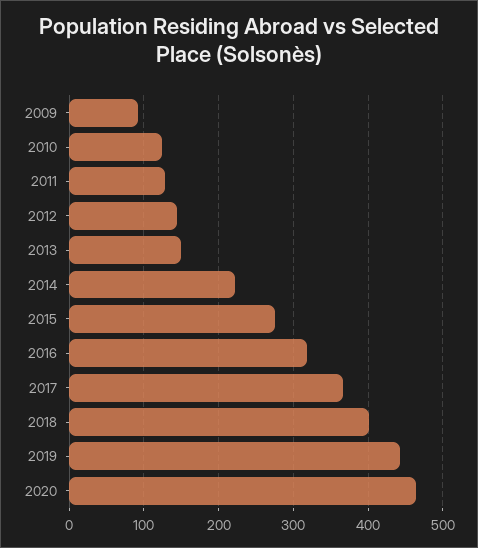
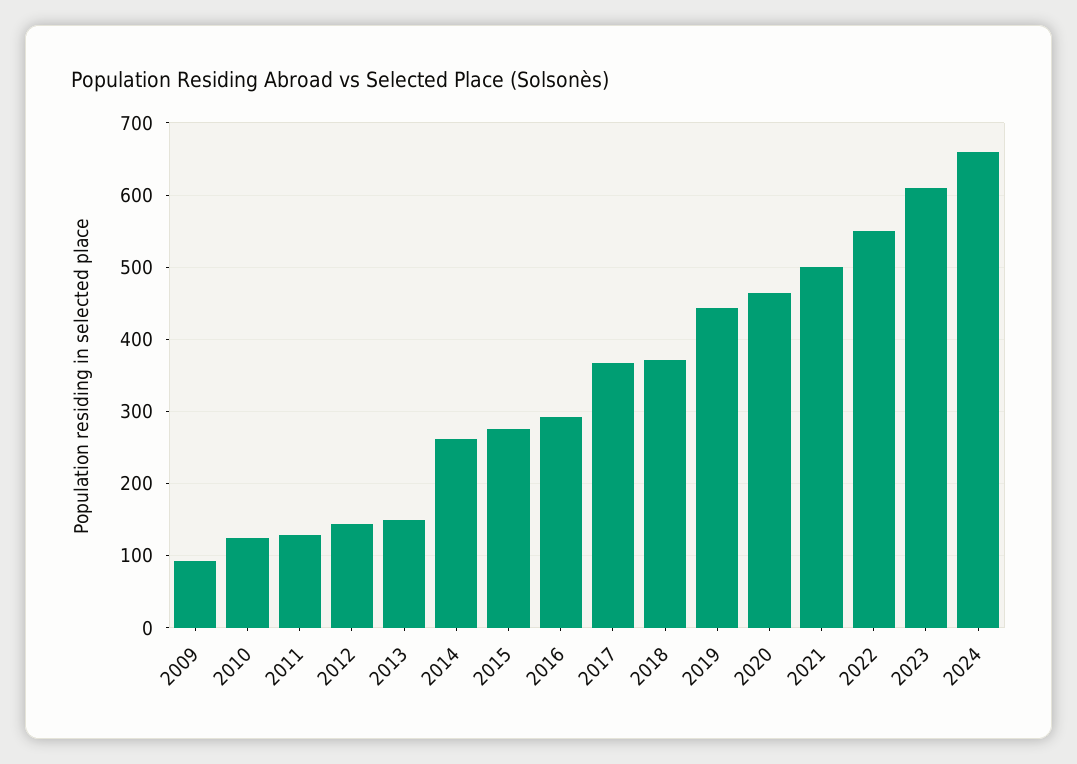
2014: 220 -> 260
2016: 320 -> 290
2018: 400 -> 370
2021: none -> 500
2022: none -> 550
2023: none -> 610
2024: none -> 660

